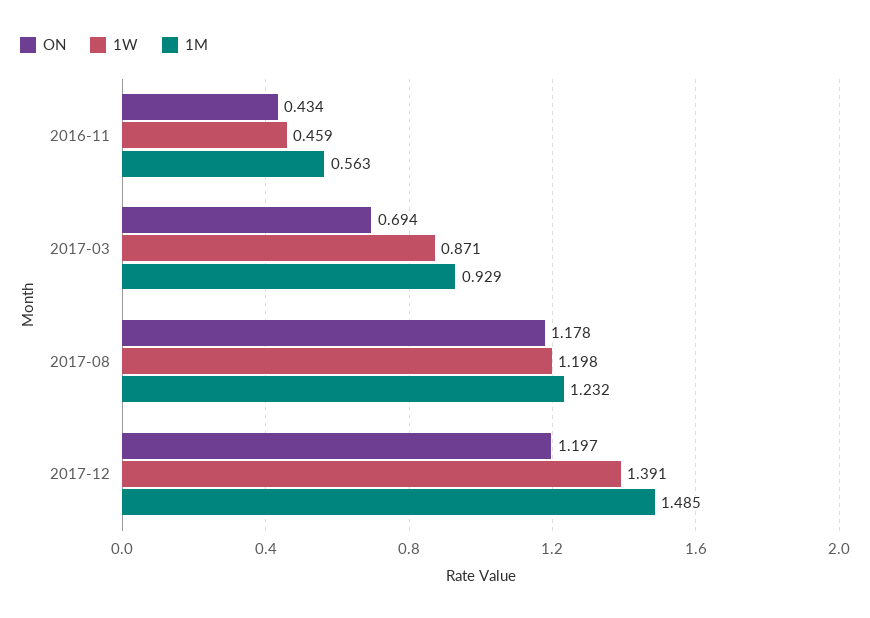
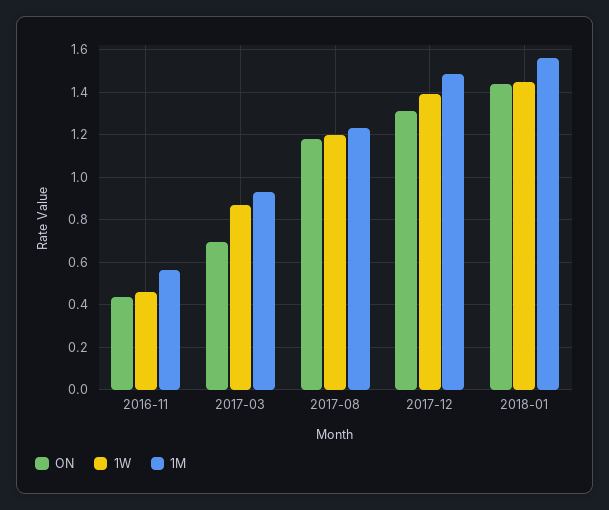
ON, 2017-12: 1.197 -> 1.3
ON, 2018-01: none -> 1.45
1W, 2018-01: none -> 1.45
1M, 2018-01: none -> 1.55

